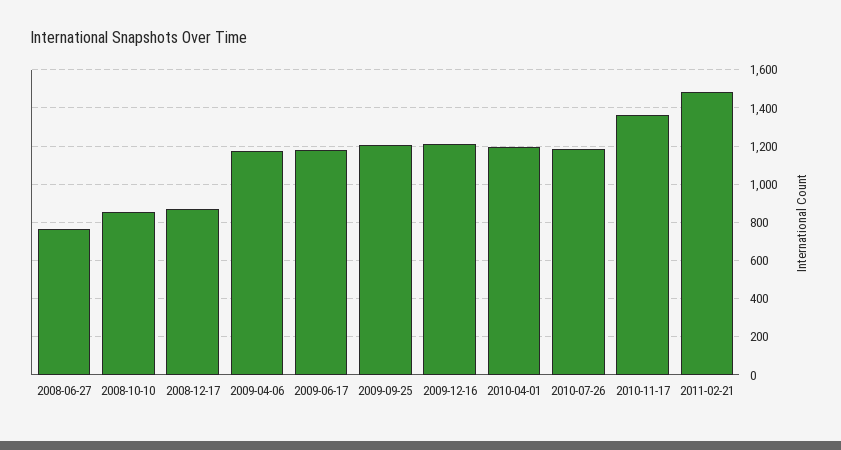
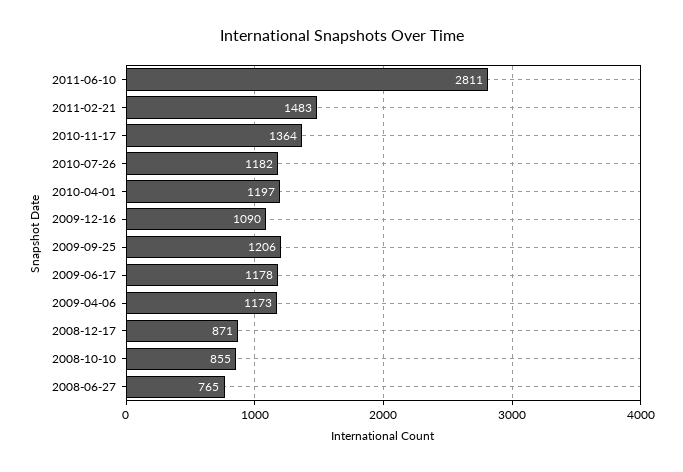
2009-12-16: 1200 -> 1090
2011-06-10: none -> 2811

